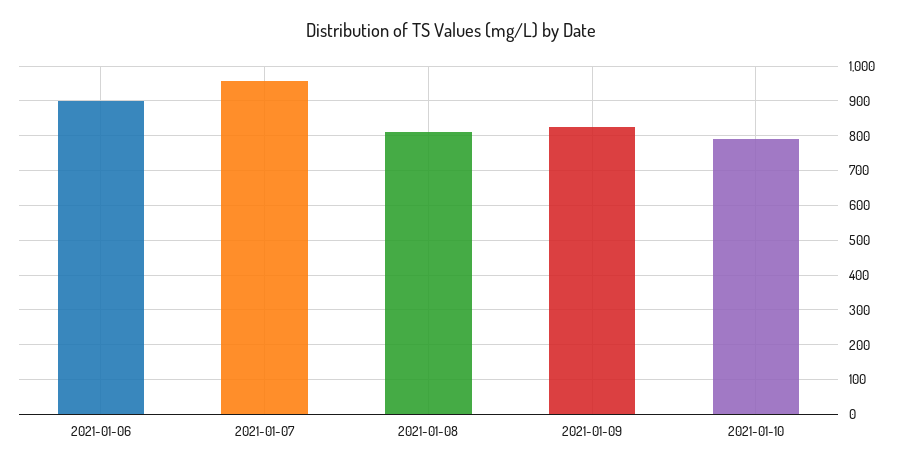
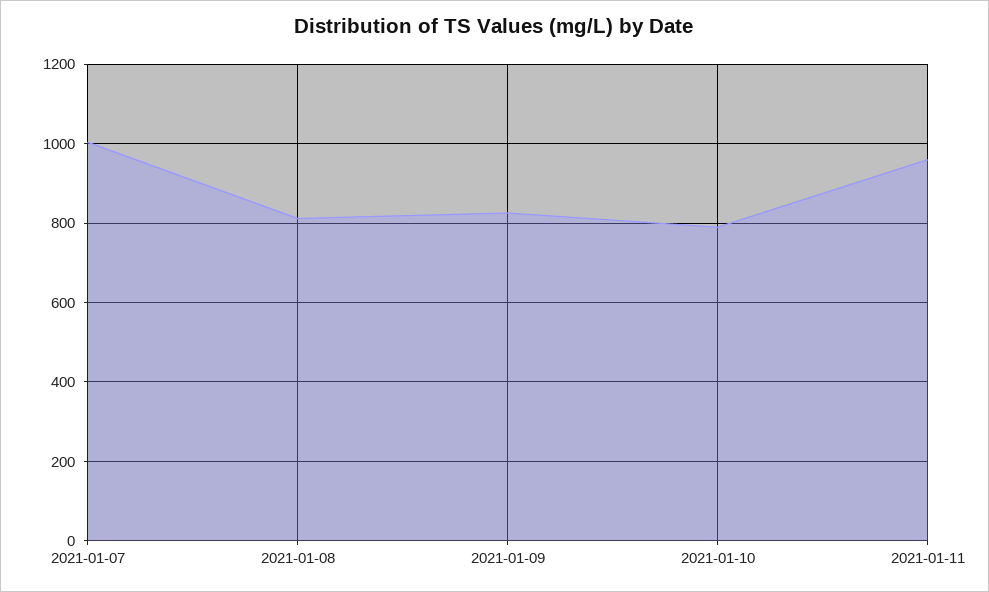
2021-01-06: 900 -> none
2021-01-07: 960 -> 1000
2021-01-11: none -> 960

